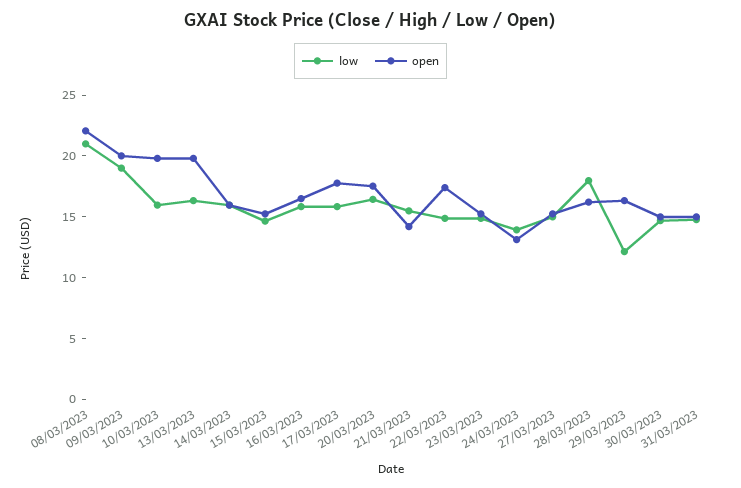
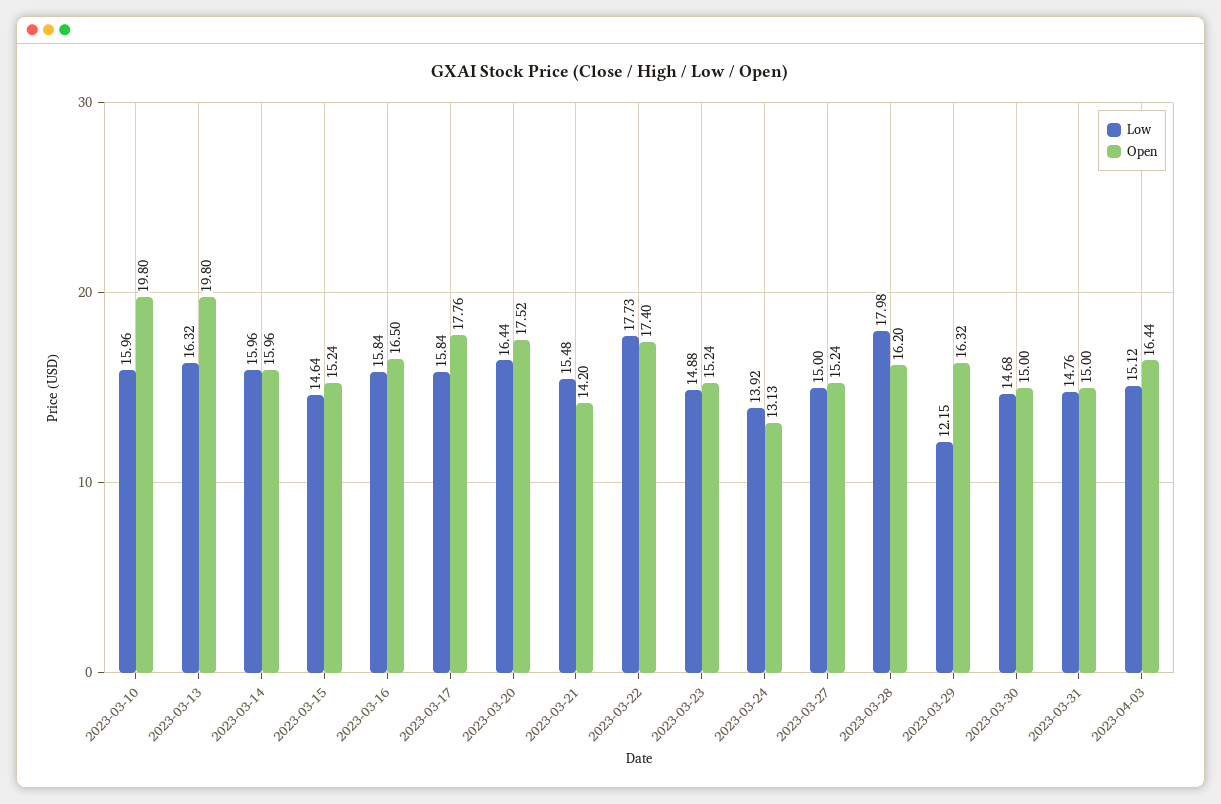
low, 08/03/2023: 21 -> none
open, 08/03/2023: 22 -> none
low, 09/03/2023: 19 -> none
open, 09/03/2023: 20 -> none
low, 22/03/2023: 15 -> 17.73
low, 2023-04-03: none -> 15.12
open, 2023-04-03: none -> 16.44

